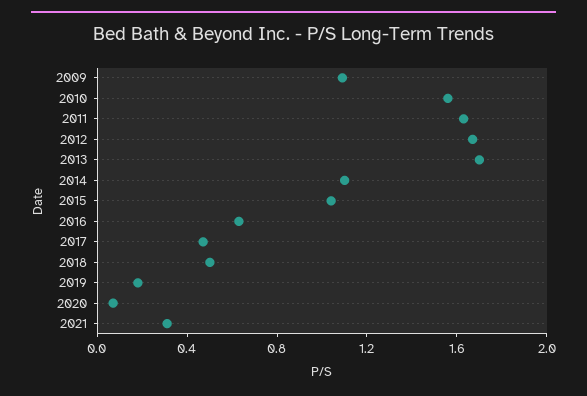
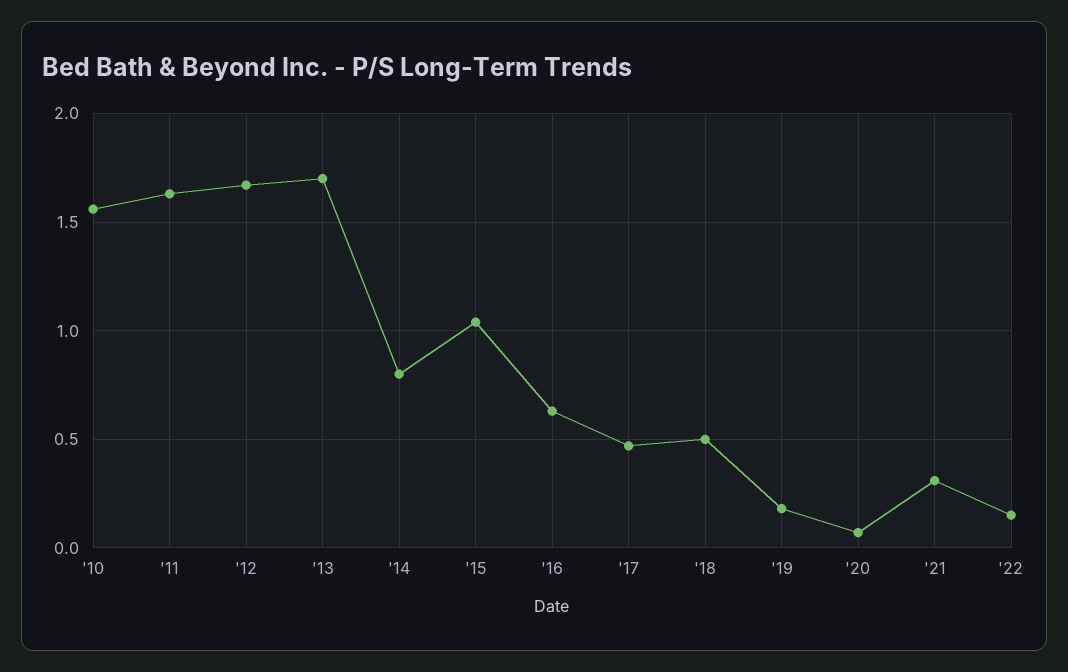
2009: 1.1 -> none
2014: 1.1 -> 0.8
'22: none -> 0.15

